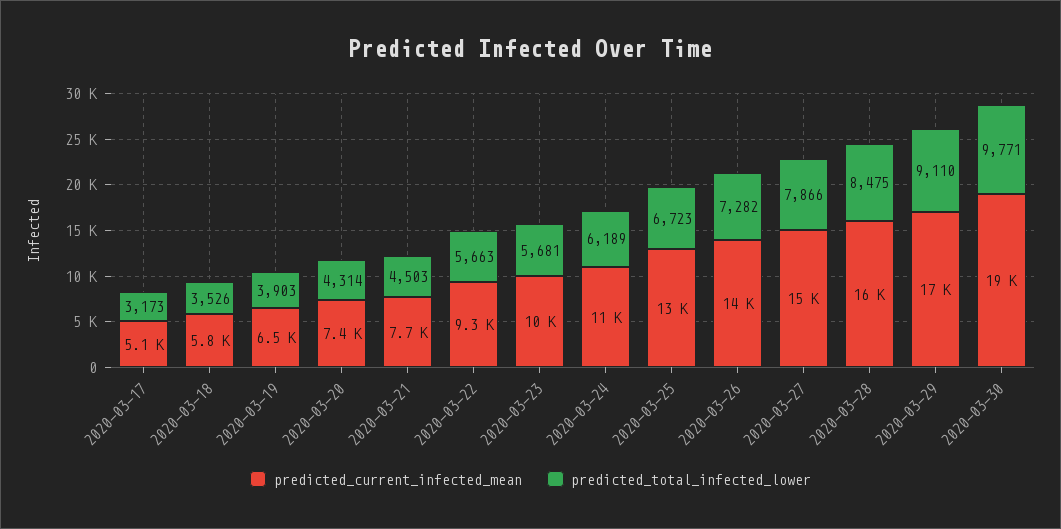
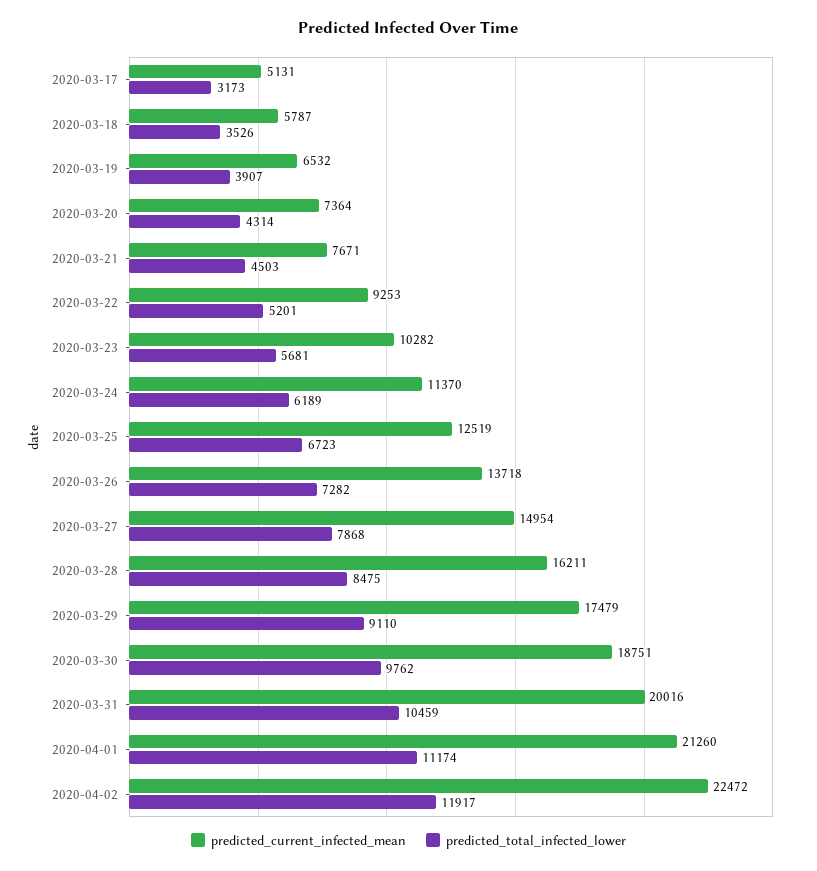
predicted_total_infected_lower, 2020-03-19: 3903 -> 3907
predicted_total_infected_lower, 2020-03-22: 5663 -> 5201
predicted_total_infected_lower, 2020-03-27: 7866 -> 7868
predicted_total_infected_lower, 2020-03-30: 9771 -> 9762
predicted_current_infected_mean, 2020-03-31: none -> 20016
predicted_total_infected_lower, 2020-03-31: none -> 10459
predicted_current_infected_mean, 2020-04-01: none -> 21260
predicted_total_infected_lower, 2020-04-01: none -> 11174
predicted_current_infected_mean, 2020-04-02: none -> 22472
predicted_total_infected_lower, 2020-04-02: none -> 11917

